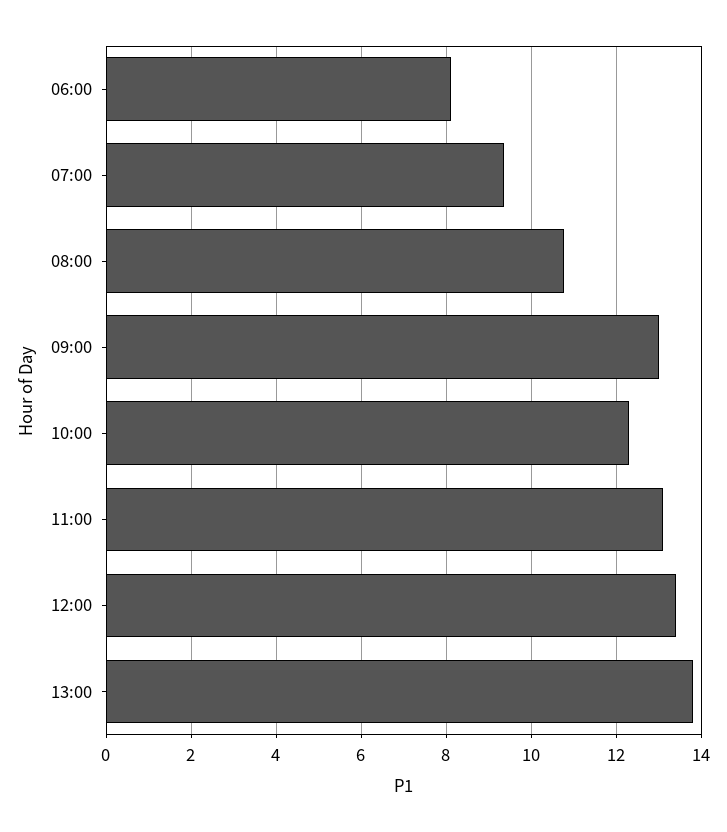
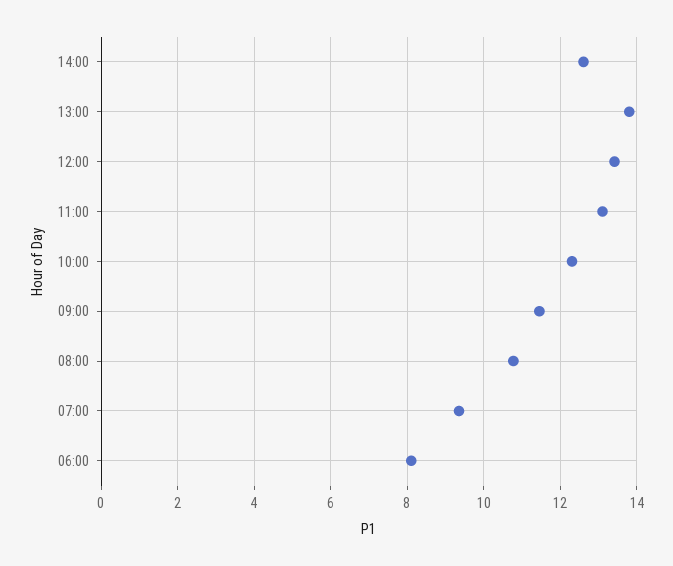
09:00: 13 -> 11.4
14:00: none -> 12.6

